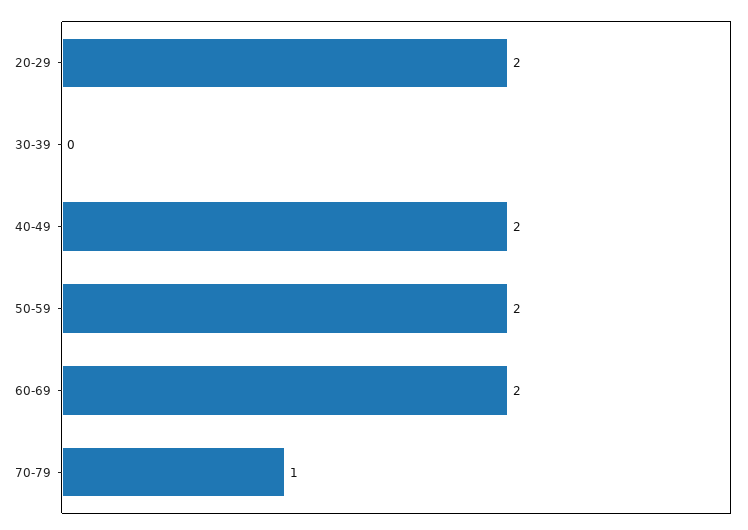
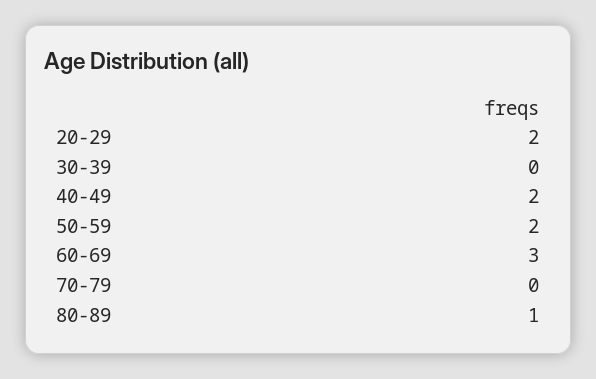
60-69: 2 -> 3
70-79: 1 -> 0
80-89: none -> 1

